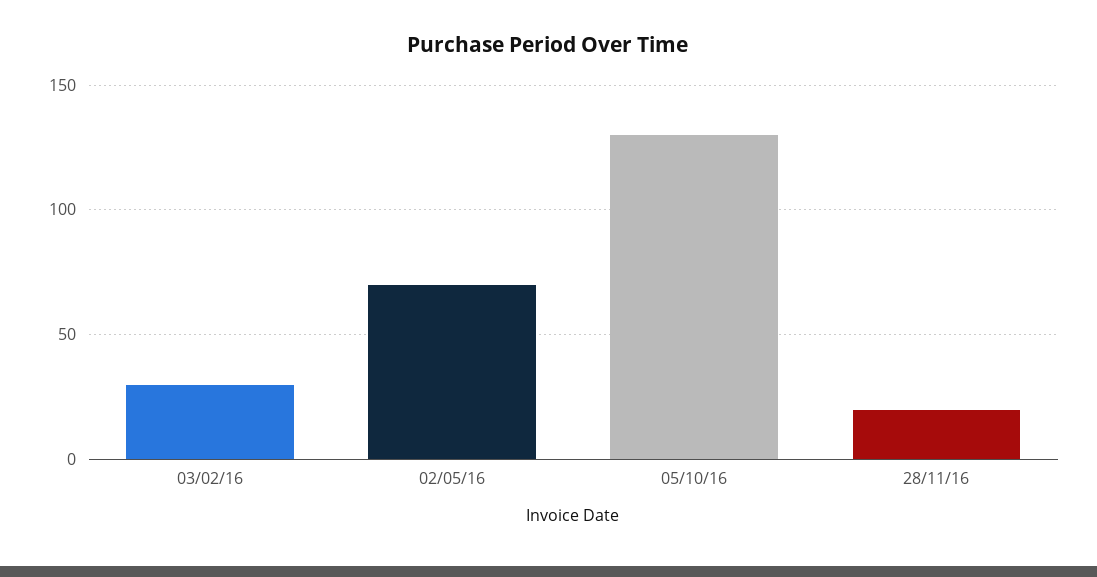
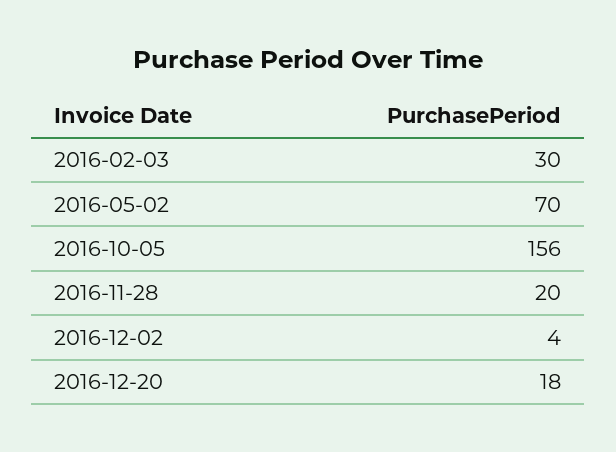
05/10/16: 130 -> 156
2016-12-02: none -> 4
2016-12-20: none -> 18

